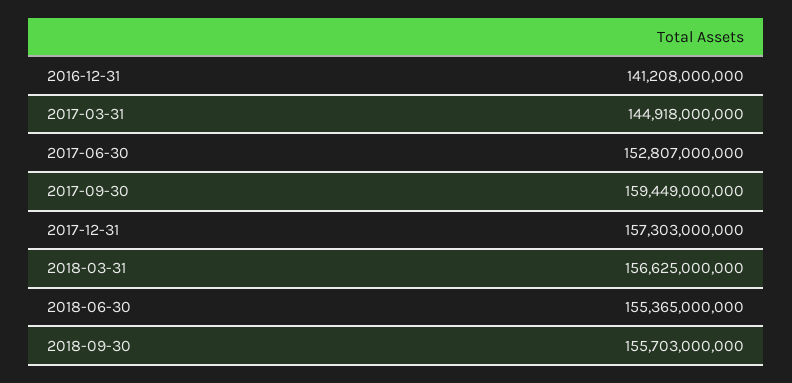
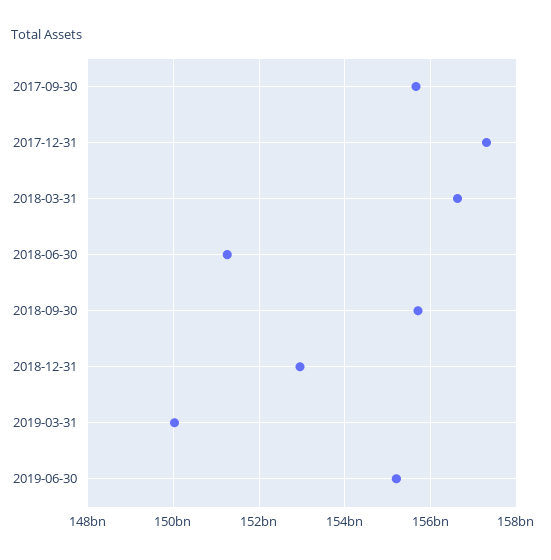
2016-12-31: 141208000000 -> none
2017-03-31: 144918000000 -> none
2017-06-30: 152807000000 -> none
2017-09-30: 159449000000 -> 155600000000
2018-06-30: 155365000000 -> 151200000000
2018-12-31: none -> 153000000000
2019-03-31: none -> 150000000000
2019-06-30: none -> 155200000000

